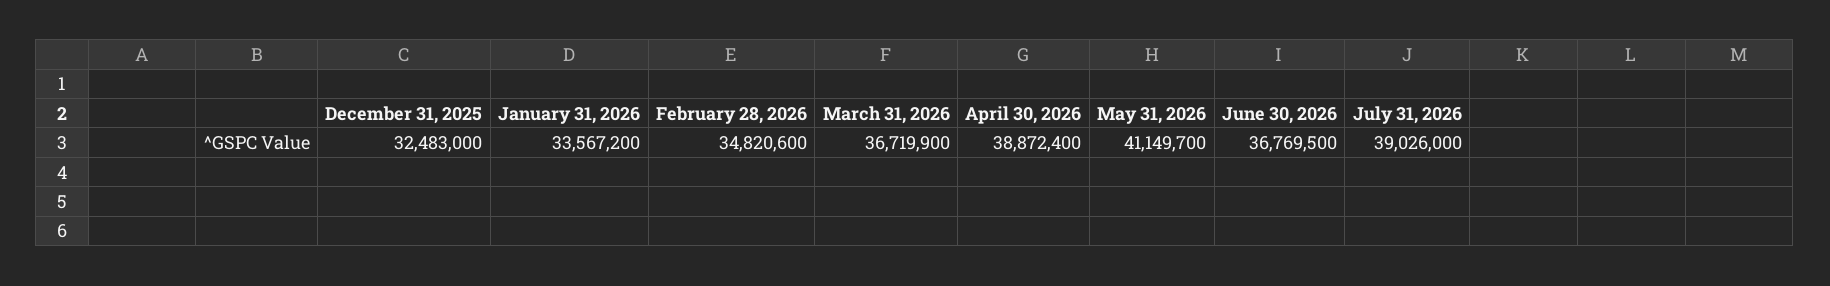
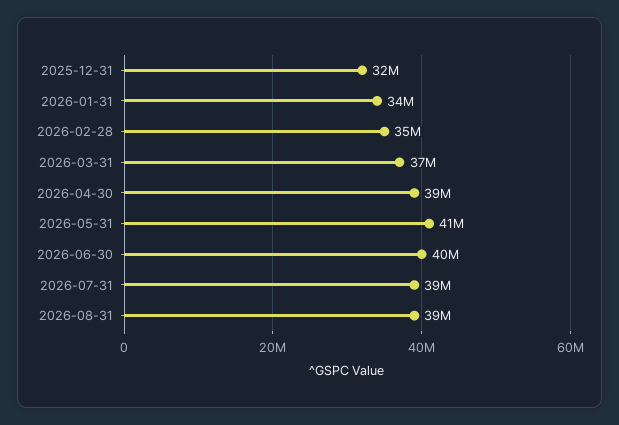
June 30, 2026: 36769500 -> 40000000
2026-08-31: none -> 39000000

